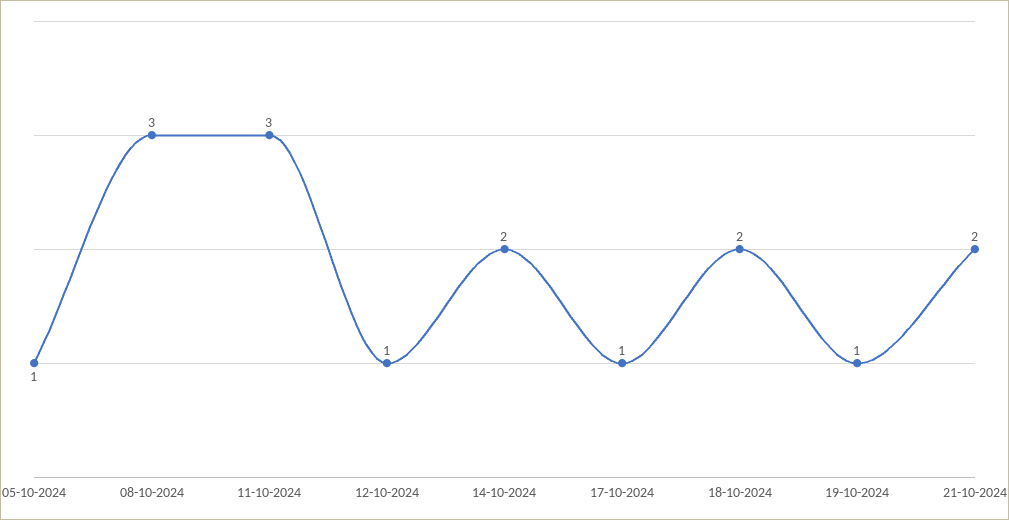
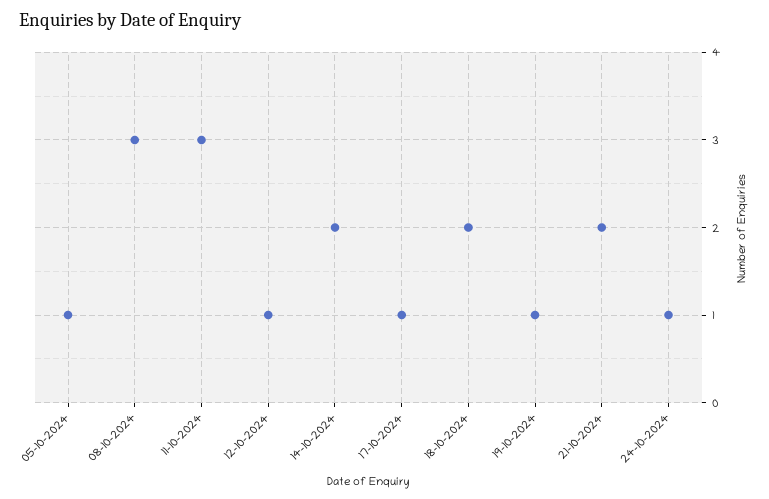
24-10-2024: none -> 1

